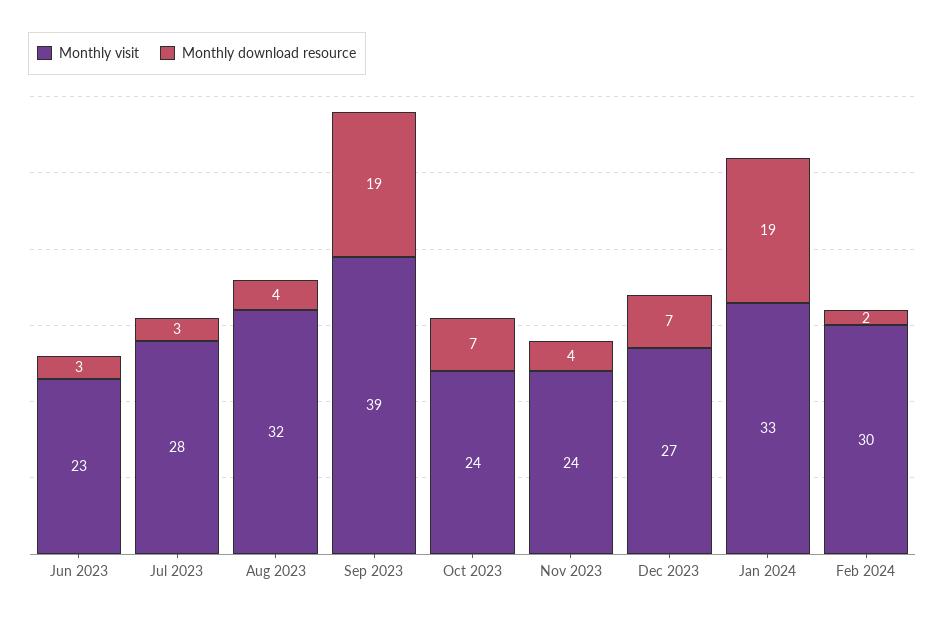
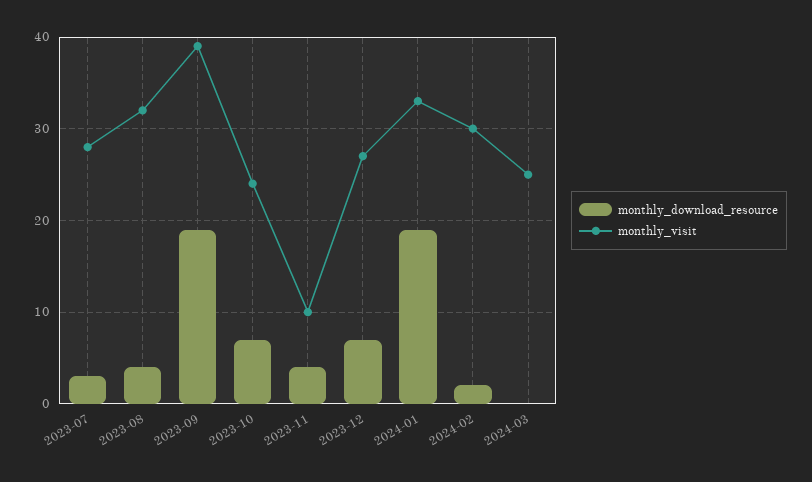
Monthly visit, Jun 2023: 23 -> none
Monthly download resource, Jun 2023: 3 -> none
Monthly visit, Nov 2023: 24 -> 10
Monthly download resource, 2024-03: none -> 0
Monthly visit, 2024-03: none -> 25

